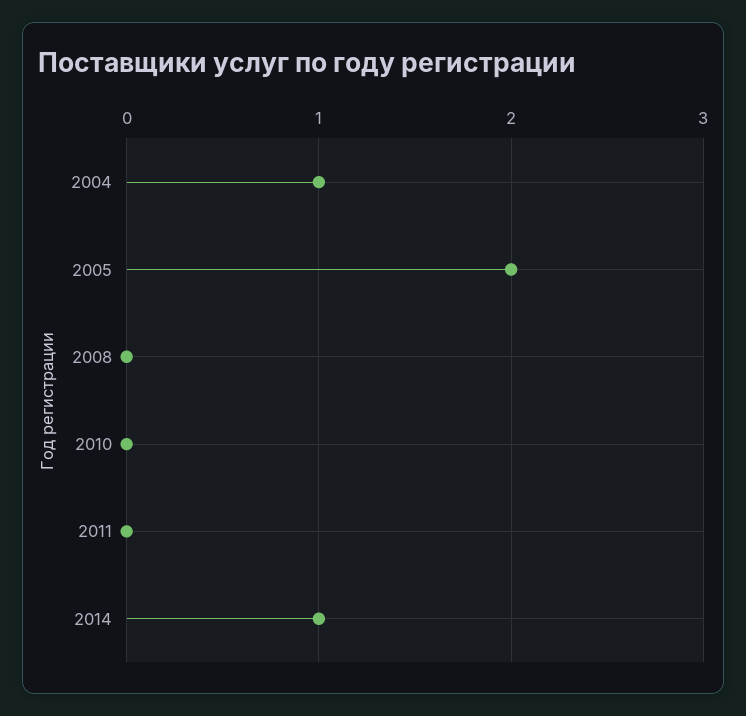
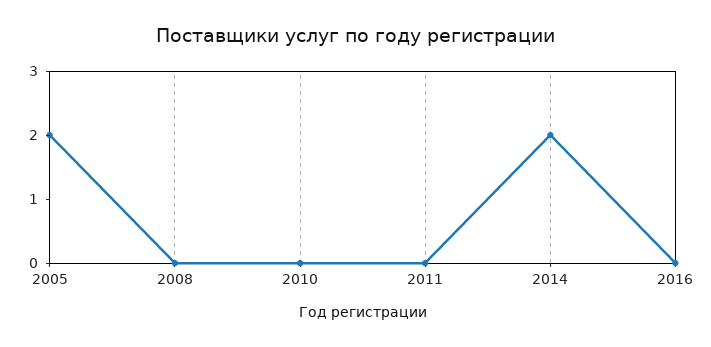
2004: 1 -> none
2014: 1 -> 2
2016: none -> 0

